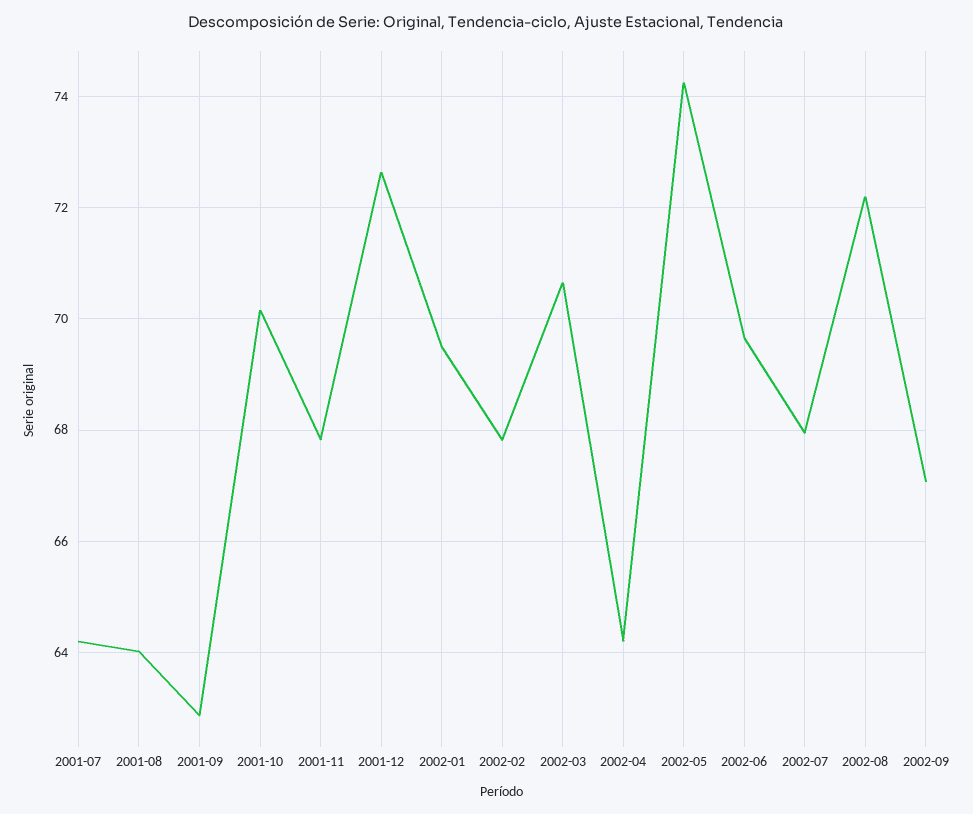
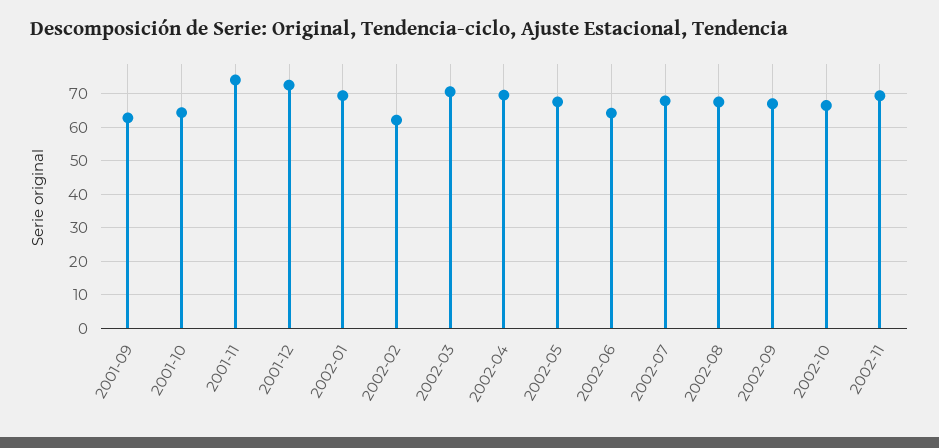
2001-07: 64.2 -> none
2001-08: 64 -> none
2001-10: 70.2 -> 64
2001-11: 67.8 -> 74
2002-02: 67.8 -> 62
2002-04: 64.2 -> 70
2002-05: 74.2 -> 68
2002-06: 69.6 -> 64
2002-08: 72.2 -> 68
2002-10: none -> 66
2002-11: none -> 70

